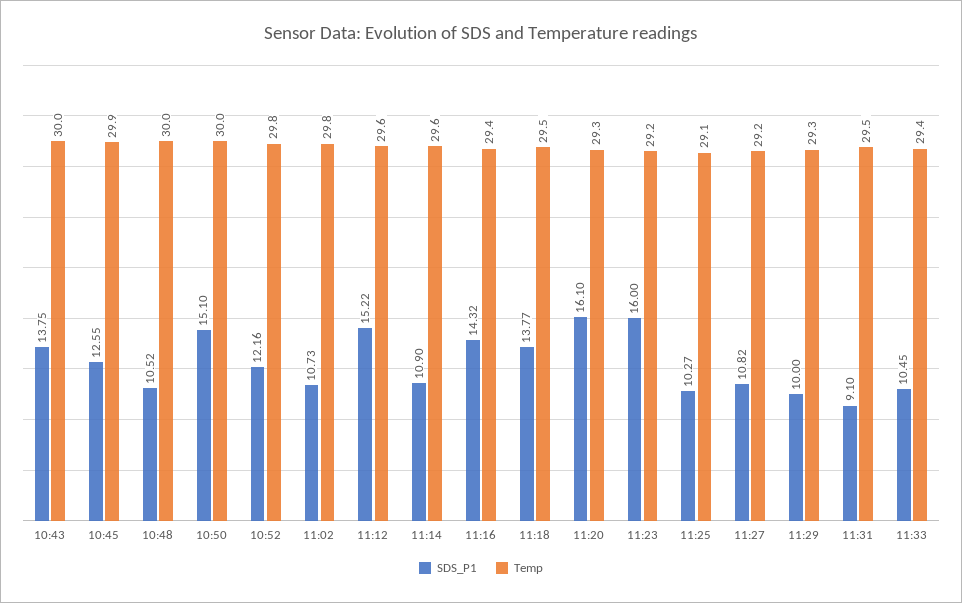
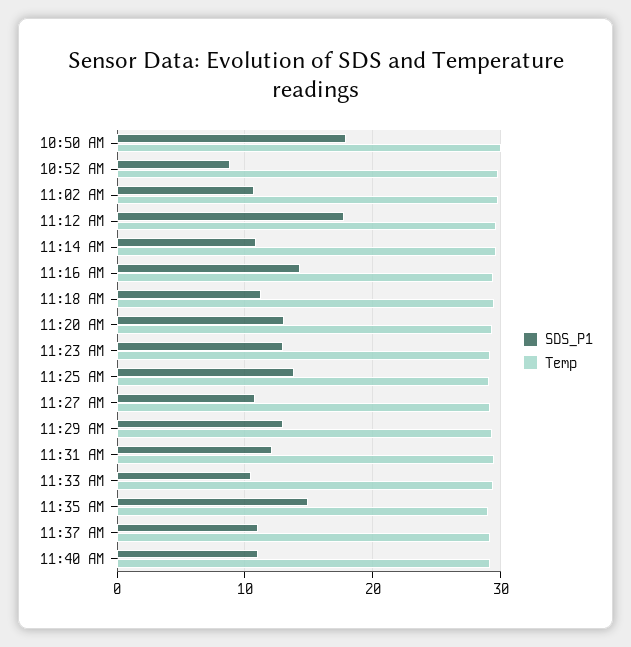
SDS_P1, 10:43: 13.75 -> none
Temp, 10:43: 30 -> none
SDS_P1, 10:45: 12.55 -> none
Temp, 10:45: 29.9 -> none
SDS_P1, 10:48: 10.52 -> none
Temp, 10:48: 30 -> none
SDS_P1, 10:50: 15.1 -> 18
SDS_P1, 10:52: 12.16 -> 9
SDS_P1, 11:12: 15.22 -> 18
SDS_P1, 11:18: 13.77 -> 11
SDS_P1, 11:20: 16.1 -> 13
SDS_P1, 11:23: 16 -> 13
SDS_P1, 11:25: 10.27 -> 14
SDS_P1, 11:29: 10 -> 13
SDS_P1, 11:31: 9.1 -> 12
SDS_P1, 11:35 AM: none -> 15
Temp, 11:35 AM: none -> 29
SDS_P1, 11:37 AM: none -> 11
Temp, 11:37 AM: none -> 29
SDS_P1, 11:40 AM: none -> 11
Temp, 11:40 AM: none -> 29

